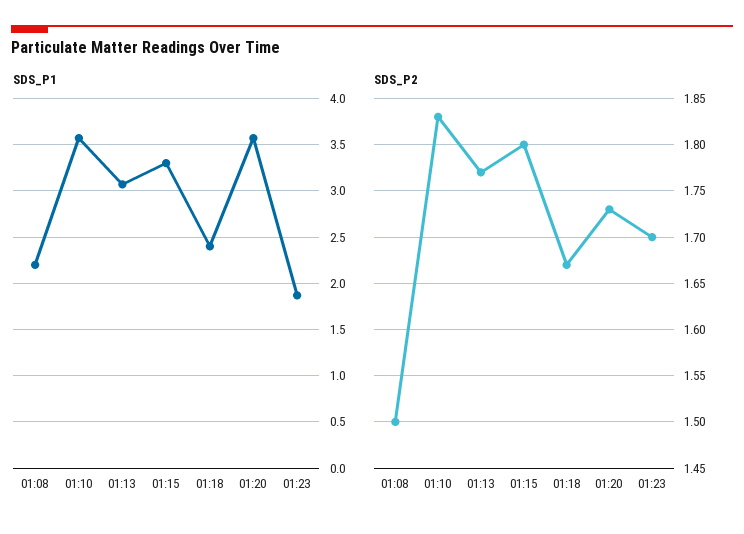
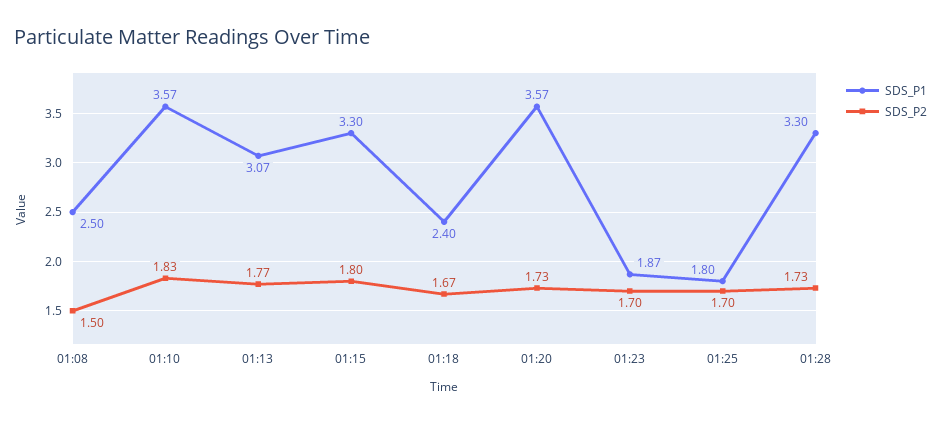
SDS_P1, 01:08: 2.2 -> 2.5
SDS_P1, 01:25: none -> 1.8
SDS_P2, 01:25: none -> 1.7
SDS_P1, 01:28: none -> 3.3
SDS_P2, 01:28: none -> 1.73

